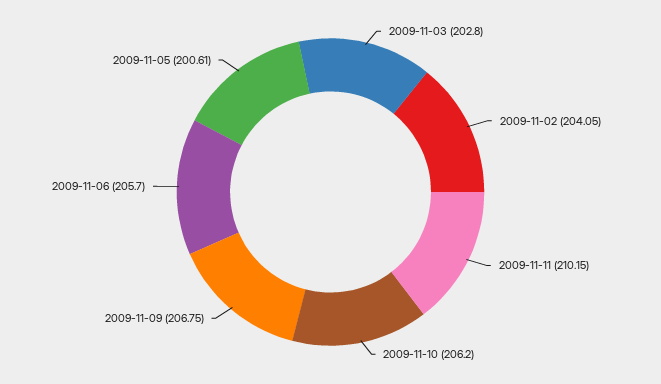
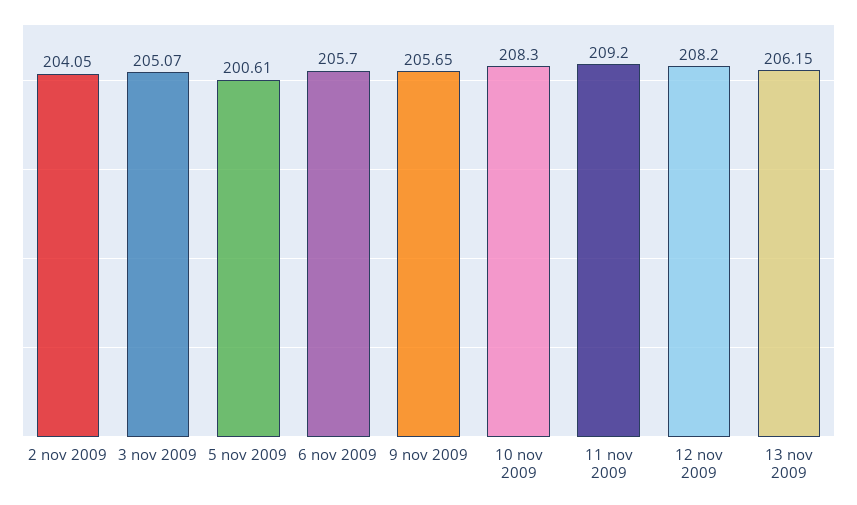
2009-11-03: 202.8 -> 205.07
2009-11-11: 210.15 -> 209.2
2009-11-10: 206.2 -> 208.3
2009-11-09: 206.75 -> 205.65
12 nov 2009: none -> 208.2
13 nov 2009: none -> 206.15

